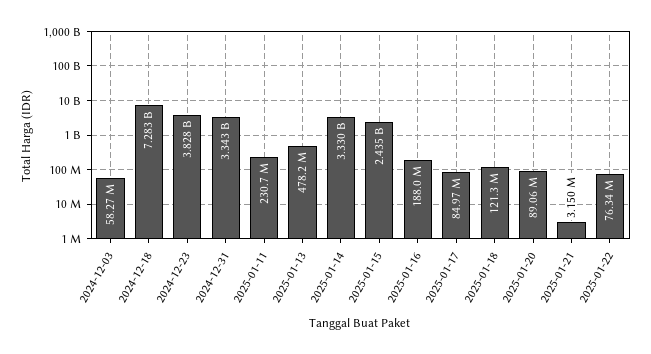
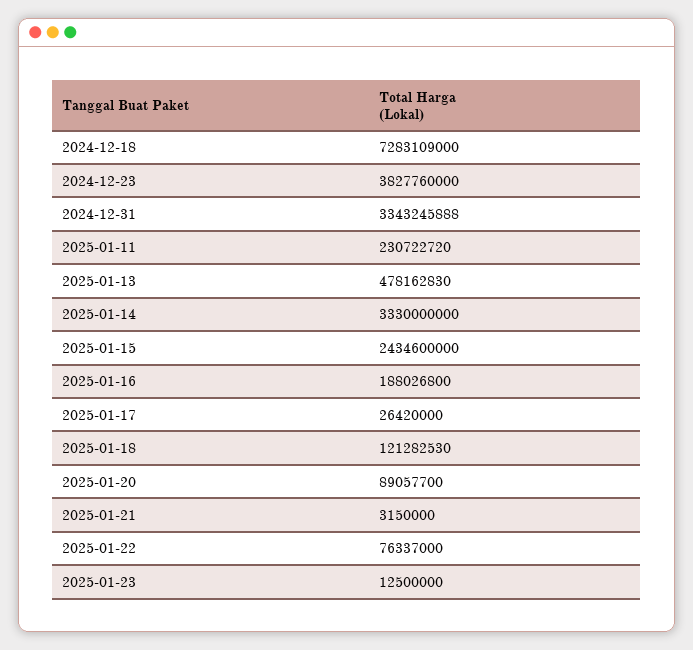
2024-12-03: 58270000 -> none
2025-01-17: 84970000 -> 26420000
2025-01-23: none -> 12500000

